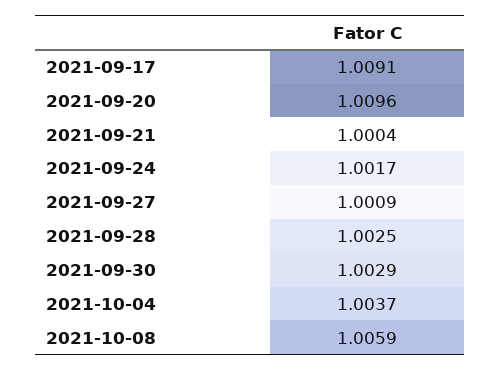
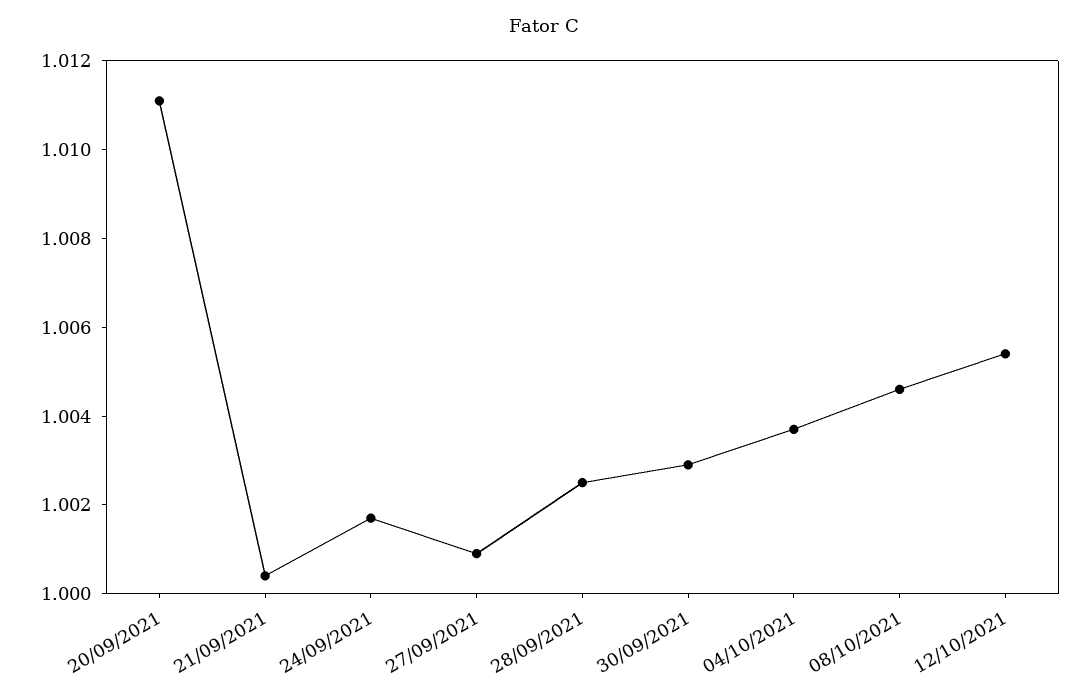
2021-09-17: 1.0091 -> none
2021-09-20: 1.0096 -> 1.011
2021-10-08: 1.0059 -> 1.0045
12/10/2021: none -> 1.0055

